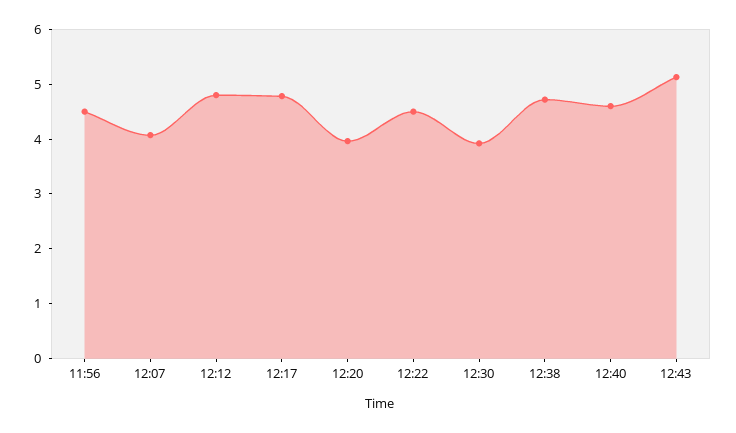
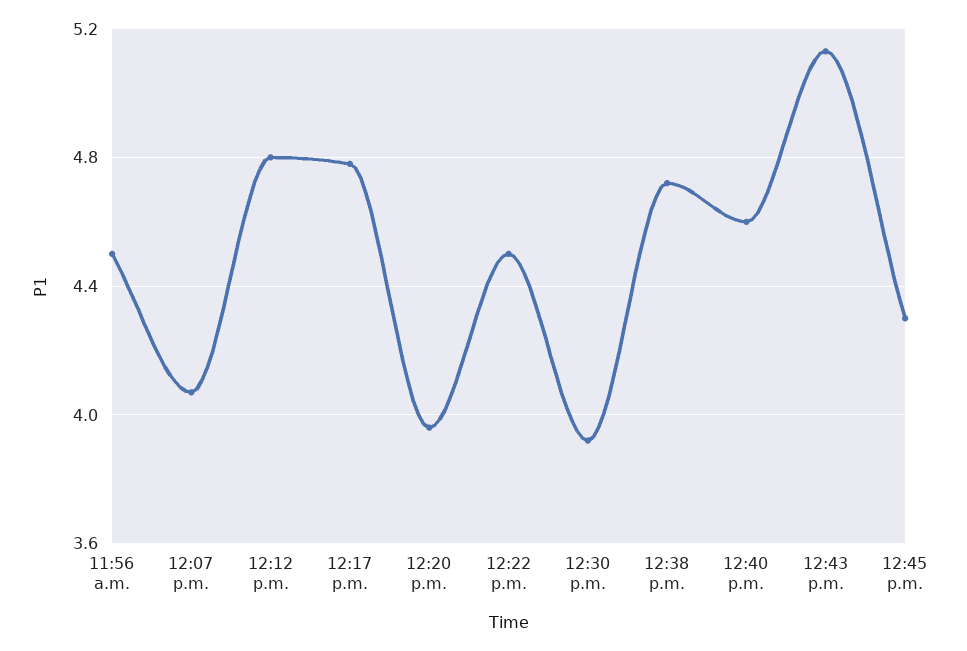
12:45 p.m.: none -> 4.3

